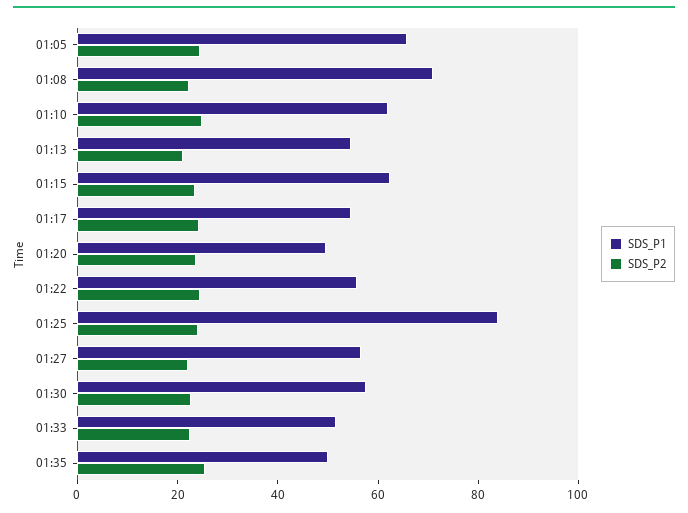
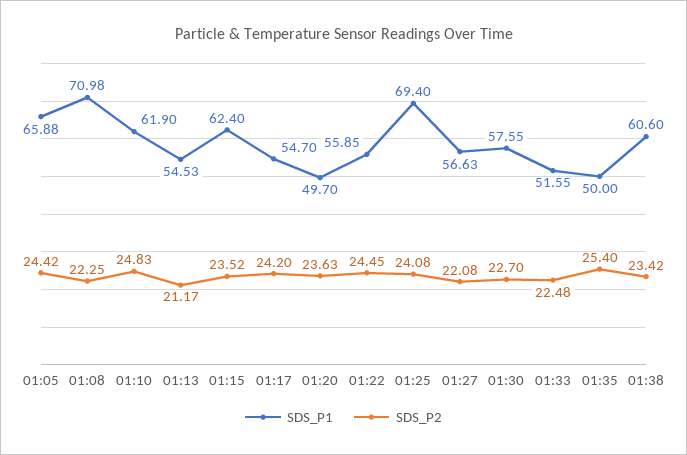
SDS_P1, 01:25: 85 -> 69.4
SDS_P1, 01:38: none -> 60.6
SDS_P2, 01:38: none -> 23.42

